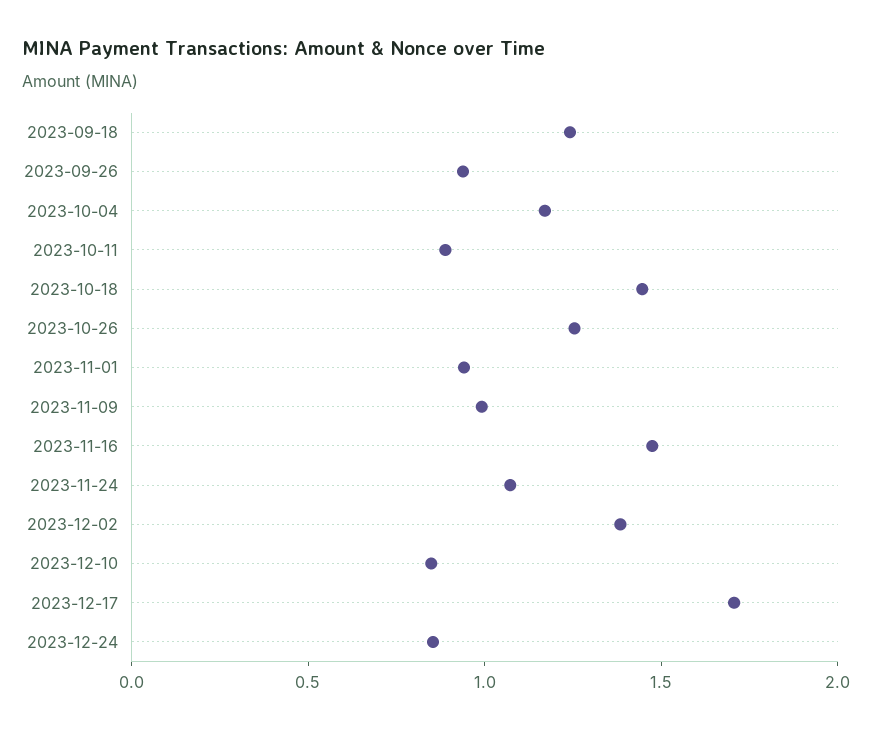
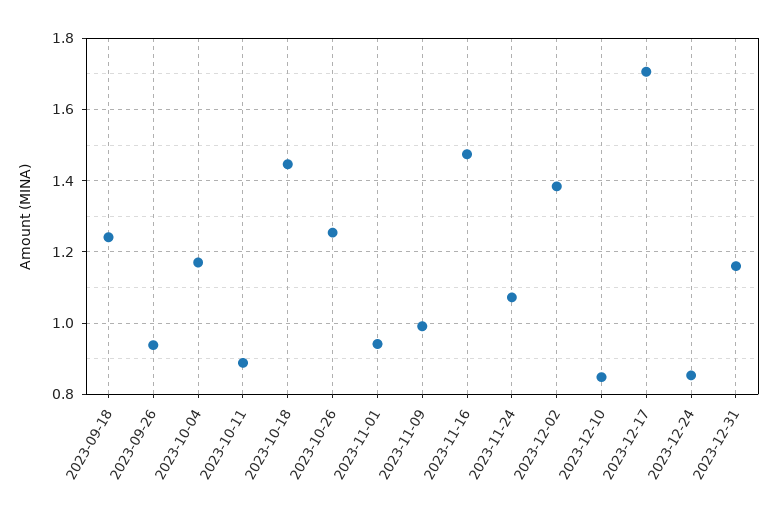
2023-12-31: none -> 1.16

